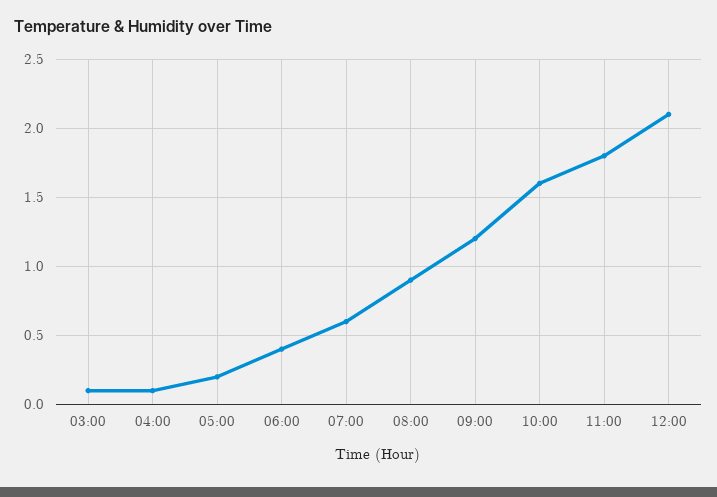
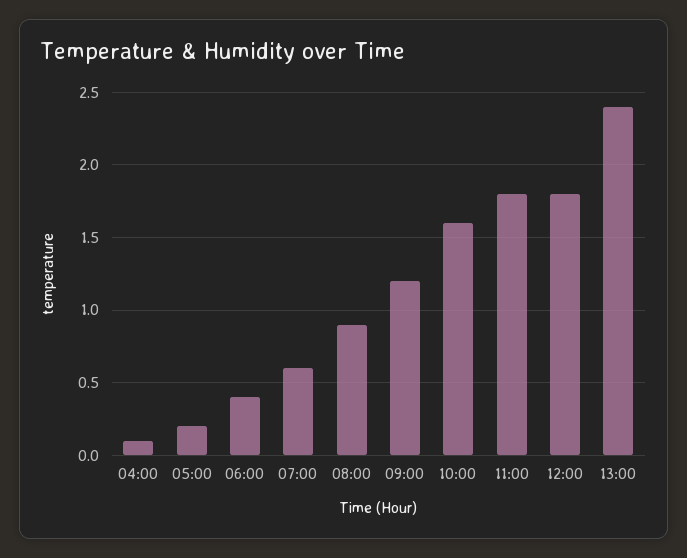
03:00: 0.1 -> none
12:00: 2.1 -> 1.8
13:00: none -> 2.4

